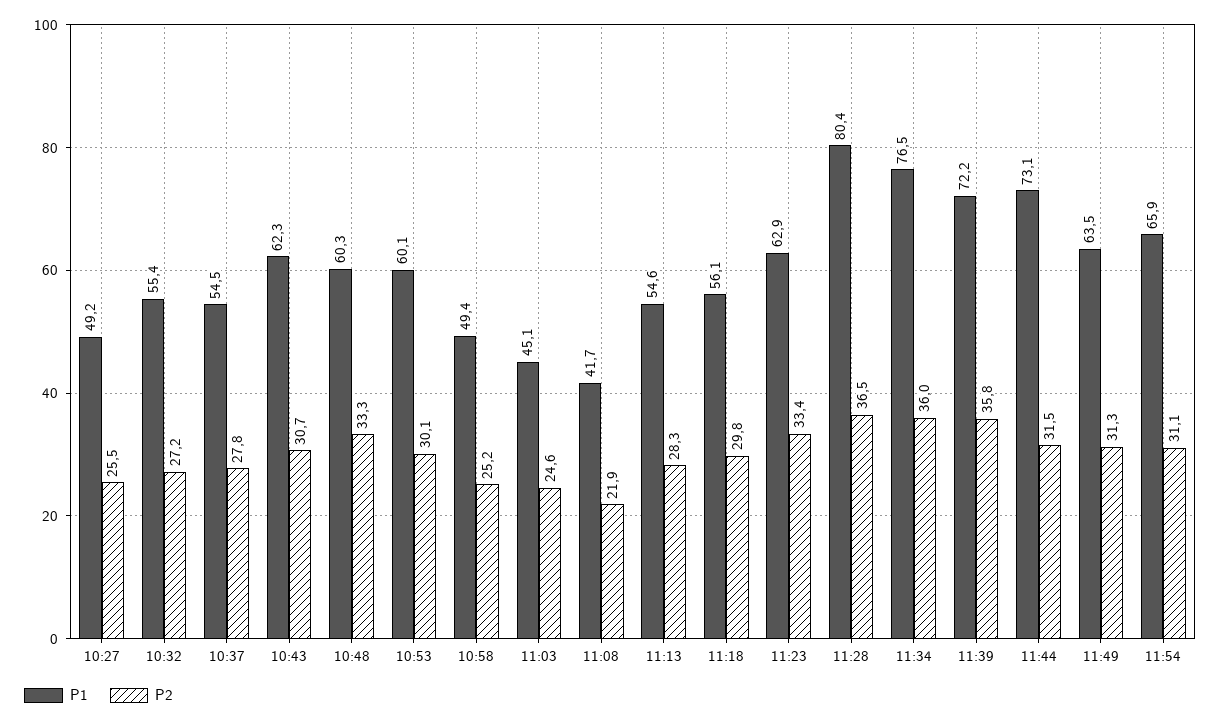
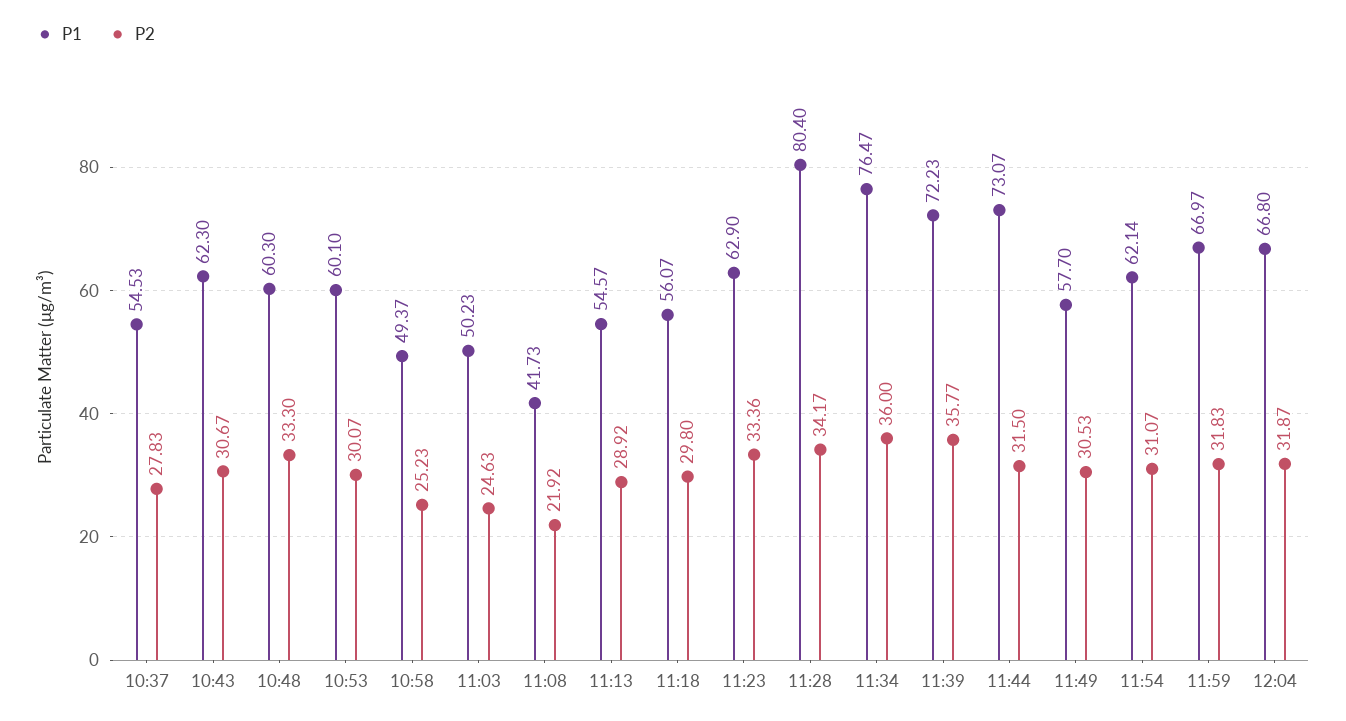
P1, 10:27: 49.2 -> none
P2, 10:27: 25.5 -> none
P1, 10:32: 55.4 -> none
P2, 10:32: 27.2 -> none
P1, 11:03: 45.1 -> 50.23
P2, 11:13: 28.3 -> 28.92
P2, 11:28: 36.5 -> 34.17
P1, 11:49: 63.5 -> 57.7
P2, 11:49: 31.3 -> 30.53
P1, 11:54: 65.9 -> 62.14
P1, 11:59: none -> 66.97
P2, 11:59: none -> 31.83
P1, 12:04: none -> 66.8
P2, 12:04: none -> 31.87

